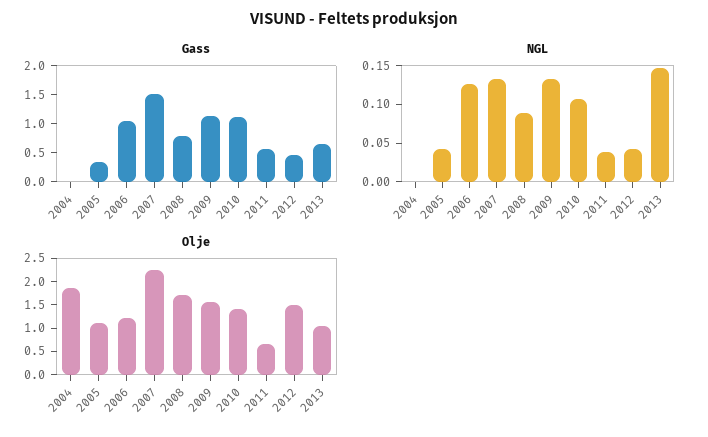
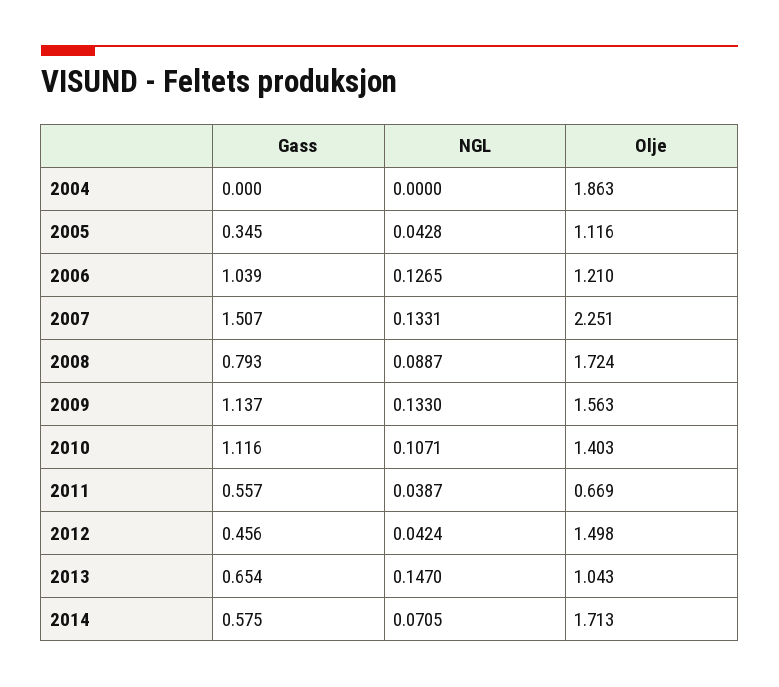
Gass, 2014: none -> 0.575
NGL, 2014: none -> 0.0705
Olje, 2014: none -> 1.713

